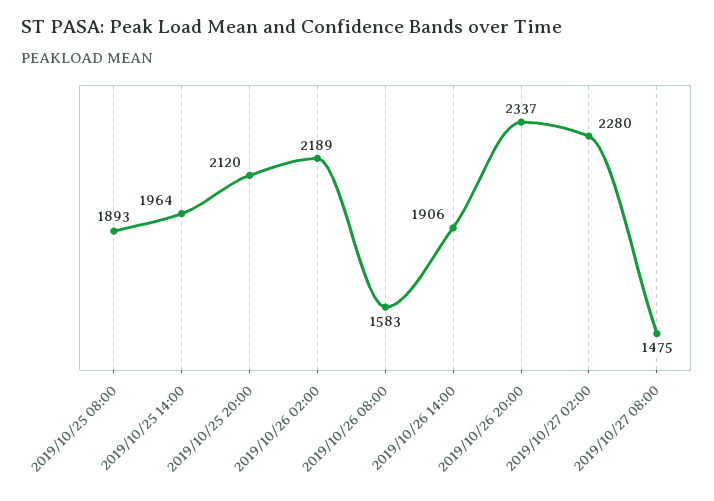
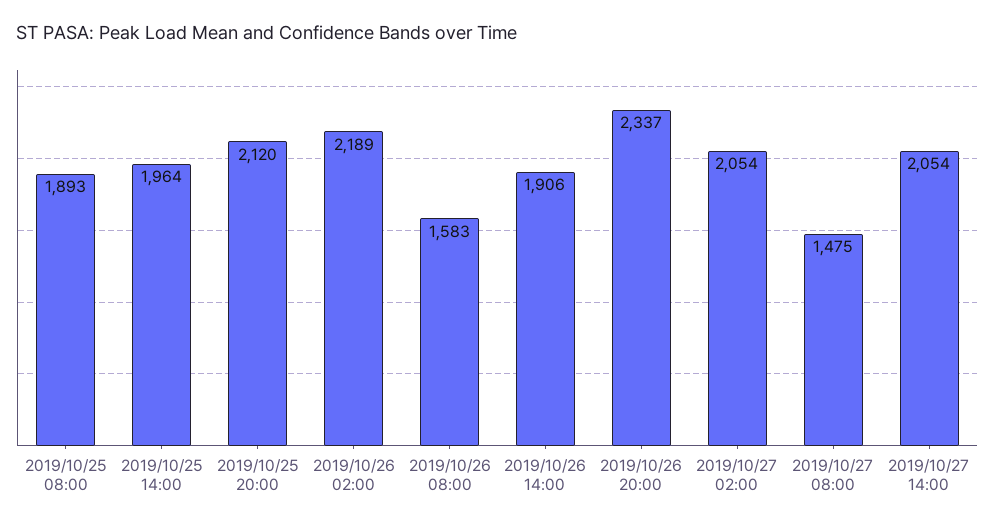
2019/10/27 02:00: 2280 -> 2054
2019/10/27 14:00: none -> 2054

